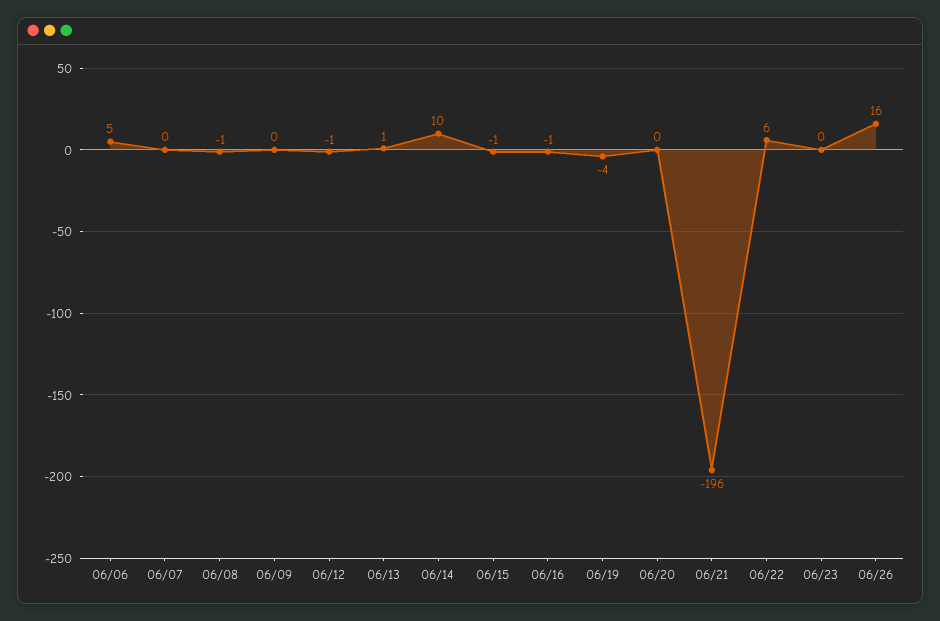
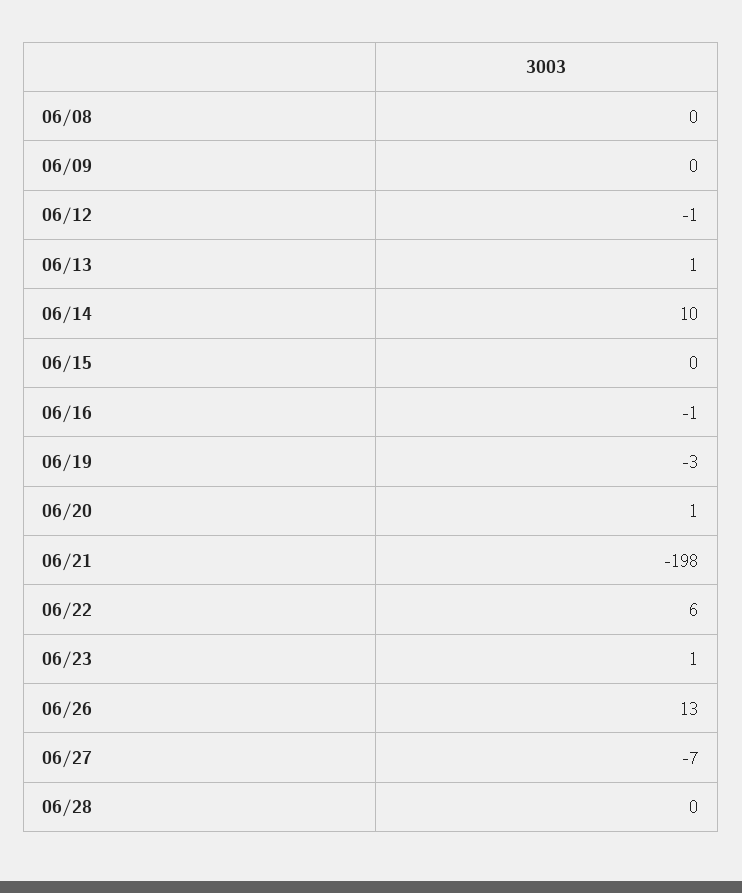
06/06: 5 -> none
06/07: 0 -> none
06/08: -1 -> 0
06/15: -1 -> 0
06/19: -4 -> -3
06/20: 0 -> 1
06/21: -196 -> -198
06/23: 0 -> 1
06/26: 16 -> 13
06/27: none -> -7
06/28: none -> 0

